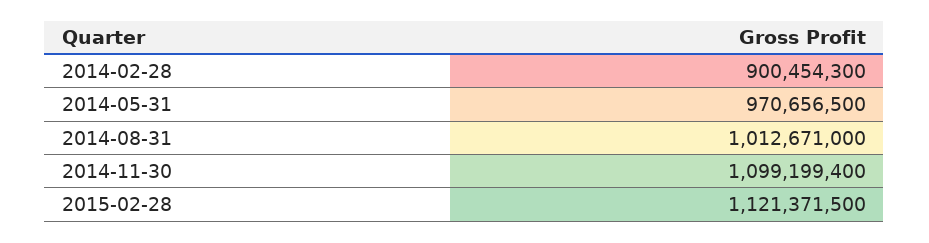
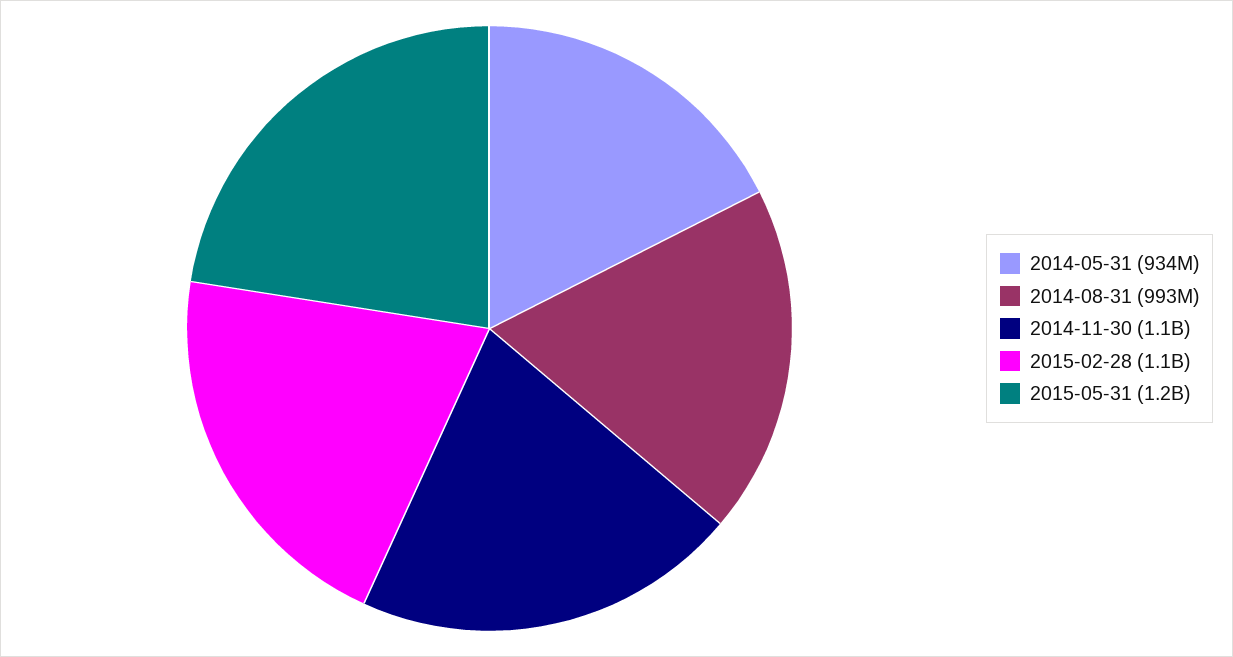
2014-02-28: 900454300 -> none
2014-05-31: 970656500 -> 934000000
2014-08-31: 1012671000 -> 993000000
2015-05-31: none -> 1200000000

